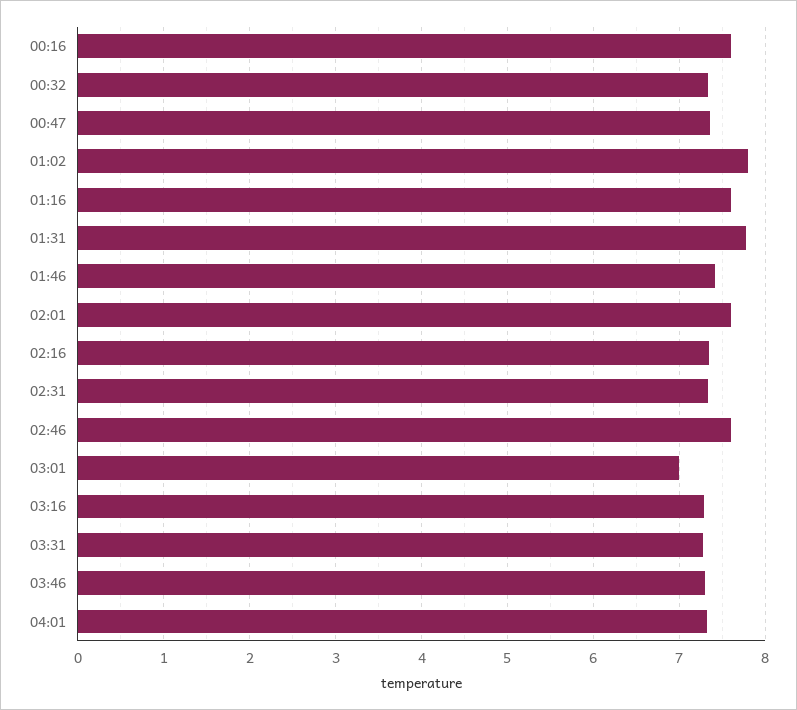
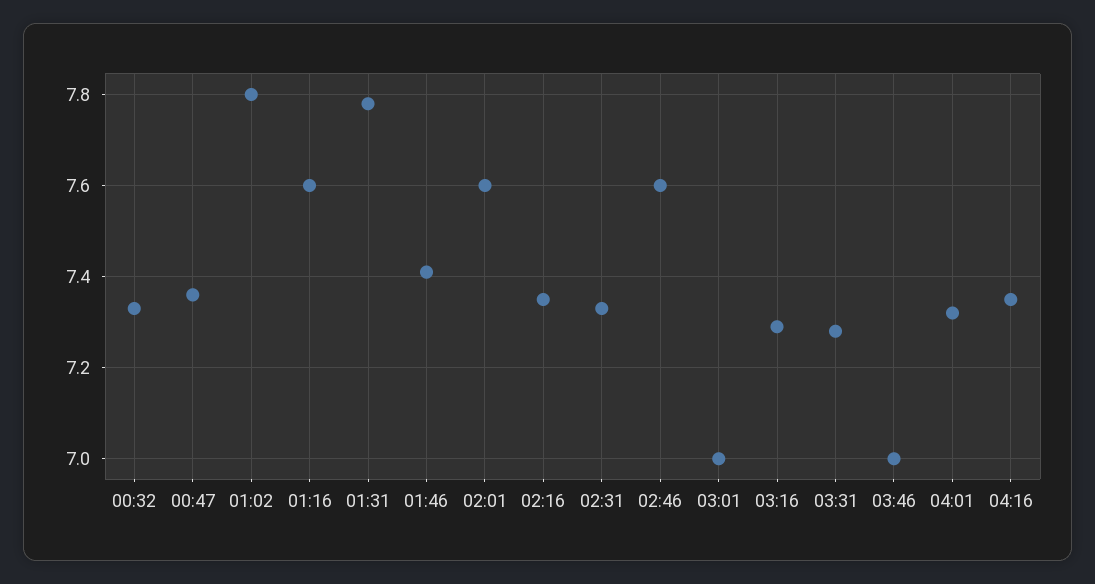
00:16: 7.6 -> none
03:46: 7.3 -> 7
04:16: none -> 7.35

